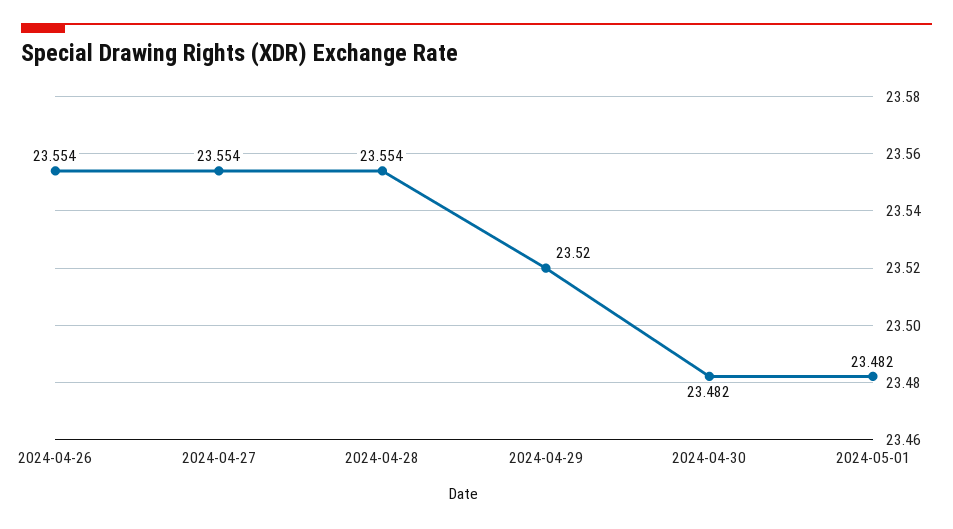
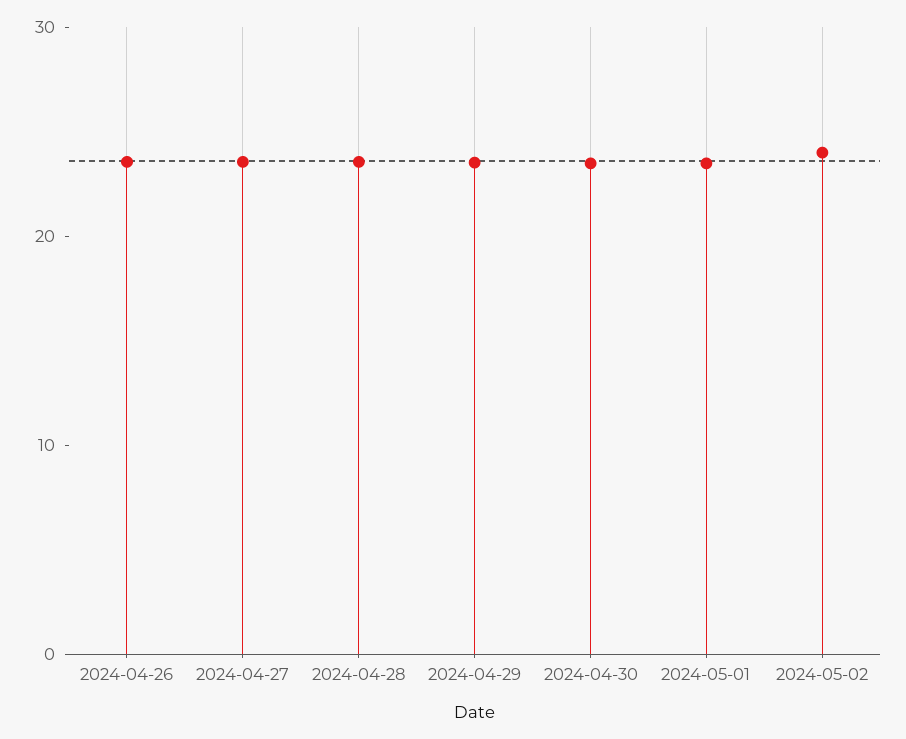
2024-05-02: none -> 24

